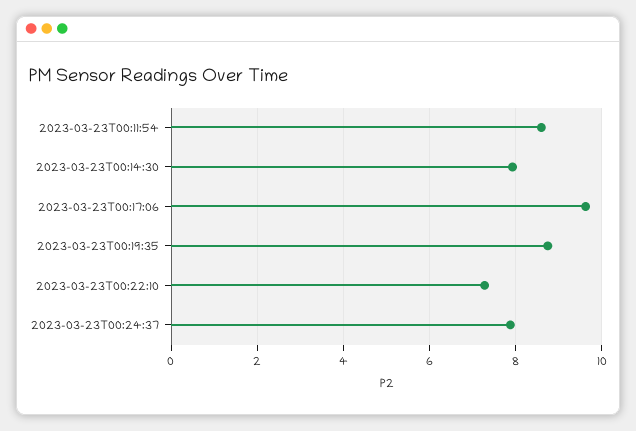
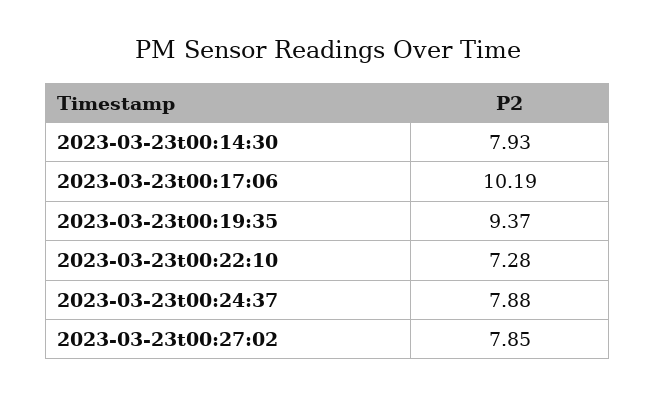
2023-03-23T00:11:54: 8.6 -> none
2023-03-23T00:17:06: 9.6 -> 10.19
2023-03-23T00:19:35: 8.8 -> 9.37
2023-03-23t00:27:02: none -> 7.85

